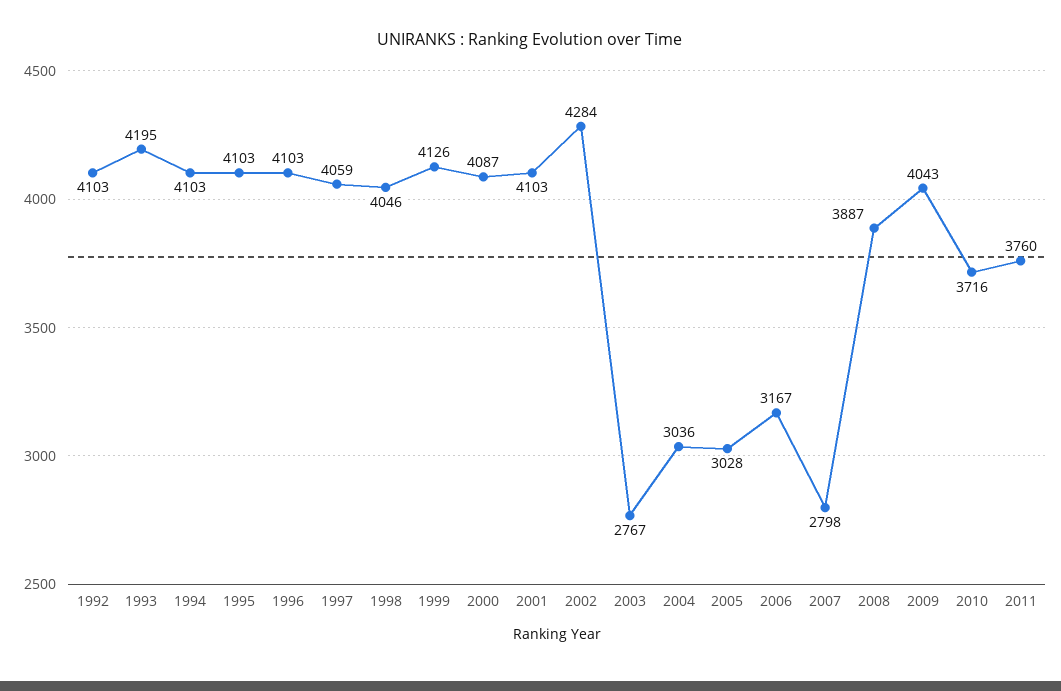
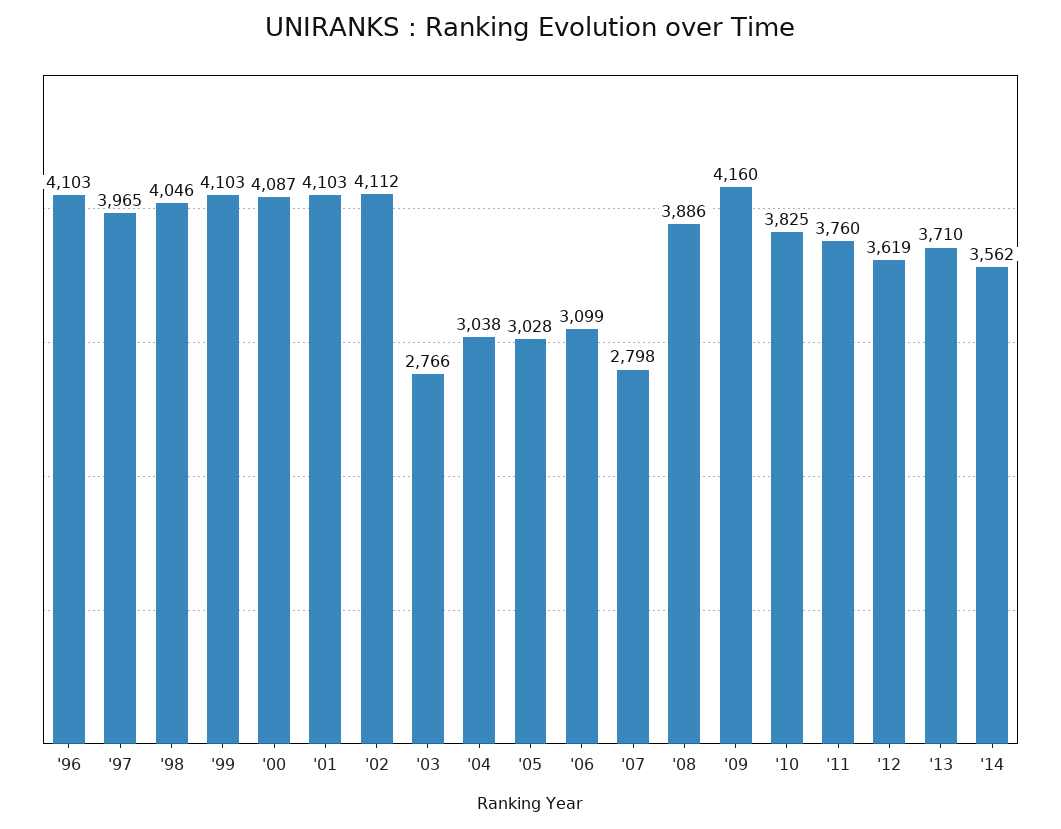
1992: 4103 -> none
1993: 4195 -> none
1994: 4103 -> none
1995: 4103 -> none
1997: 4059 -> 3965
1999: 4126 -> 4103
2002: 4284 -> 4112
2003: 2767 -> 2766
2004: 3036 -> 3038
2006: 3167 -> 3099
2008: 3887 -> 3886
2009: 4043 -> 4160
2010: 3716 -> 3825
'12: none -> 3619
'13: none -> 3710
'14: none -> 3562

